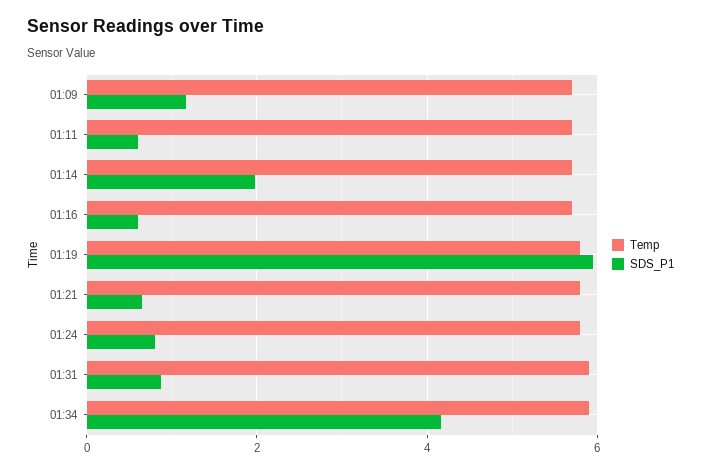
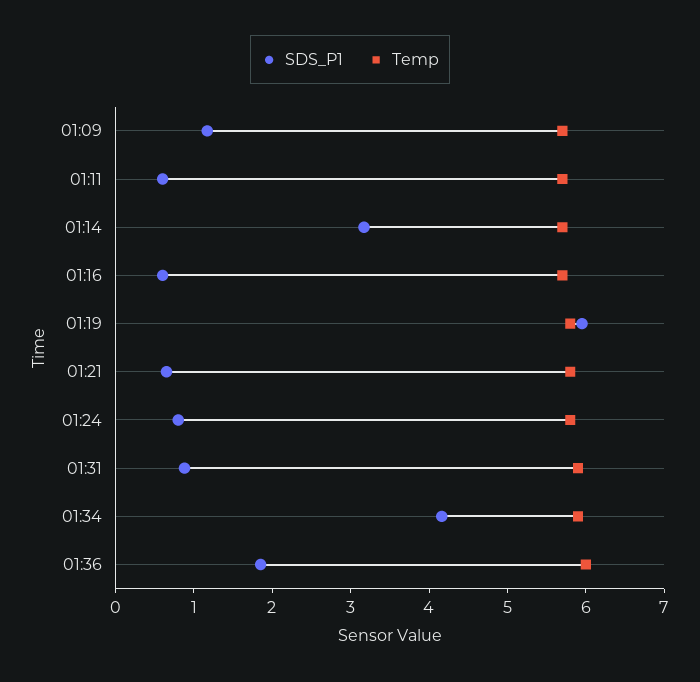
SDS_P1, 01:14: 2 -> 3.2
SDS_P1, 01:36: none -> 1.8
Temp, 01:36: none -> 6

